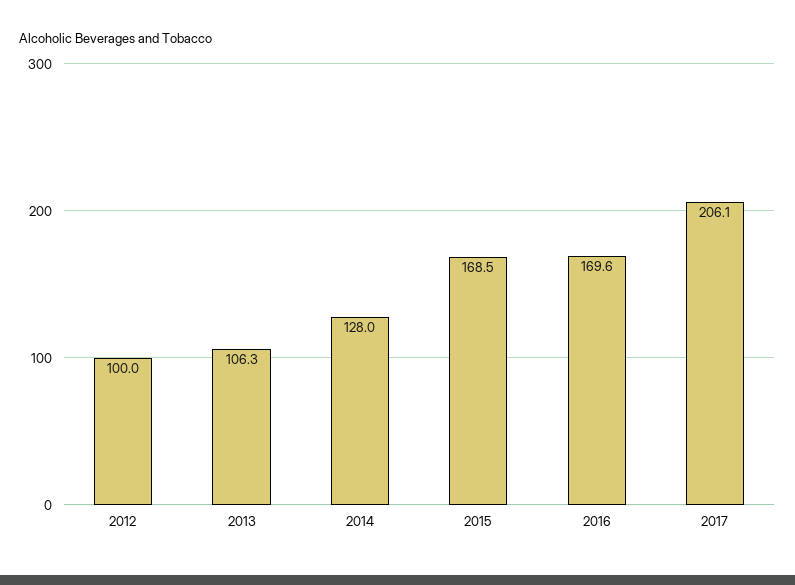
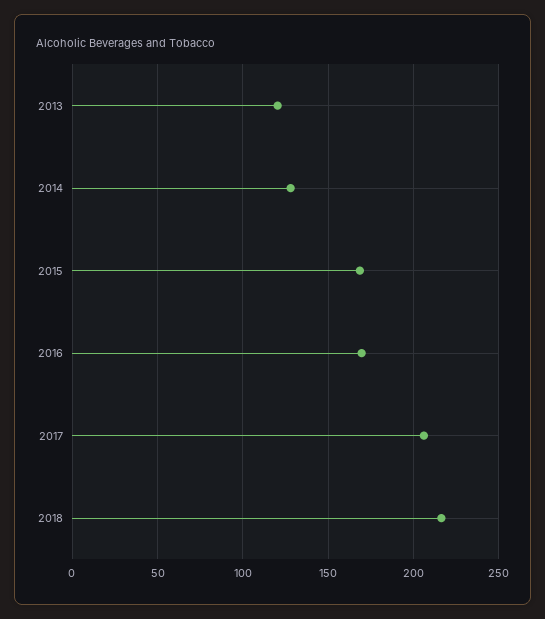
2012: 100 -> none
2013: 106.3 -> 120
2018: none -> 215

